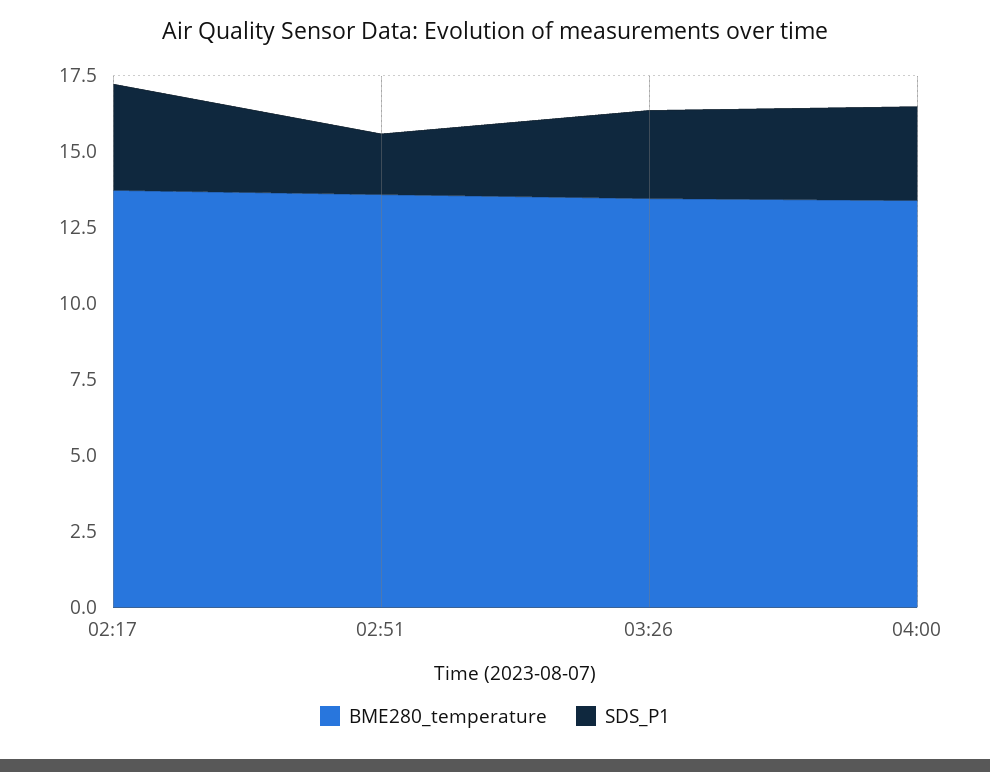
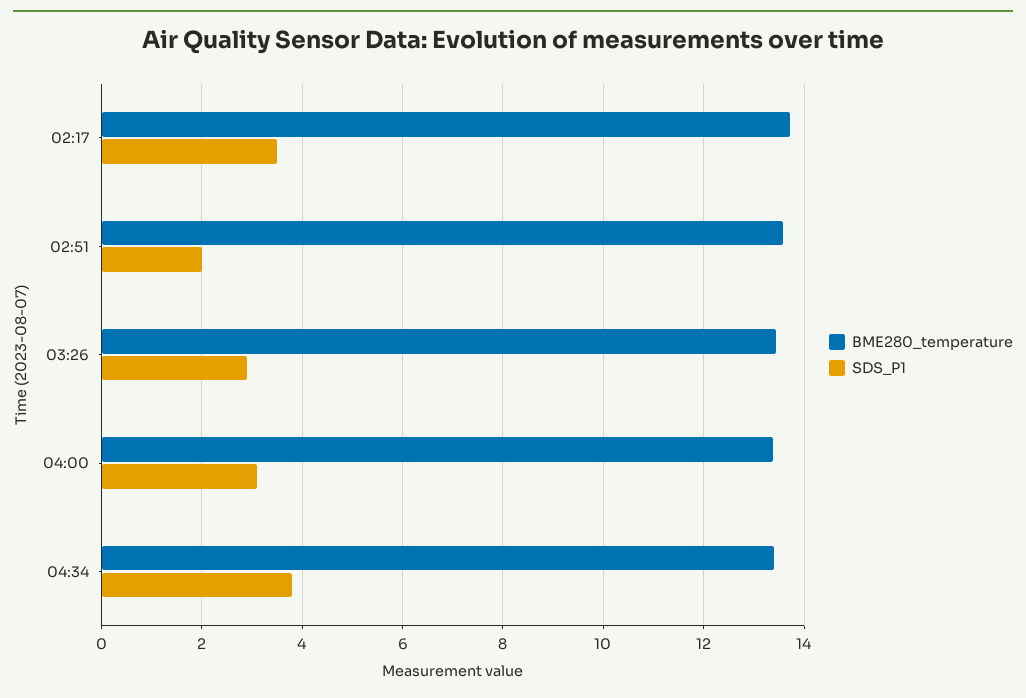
BME280_temperature, 04:34: none -> 13.4
SDS_P1, 04:34: none -> 3.8

